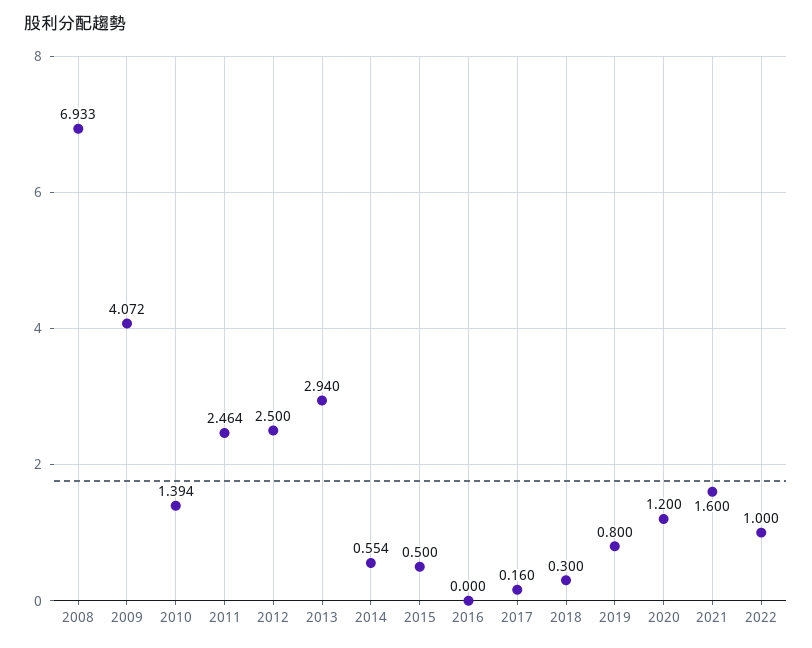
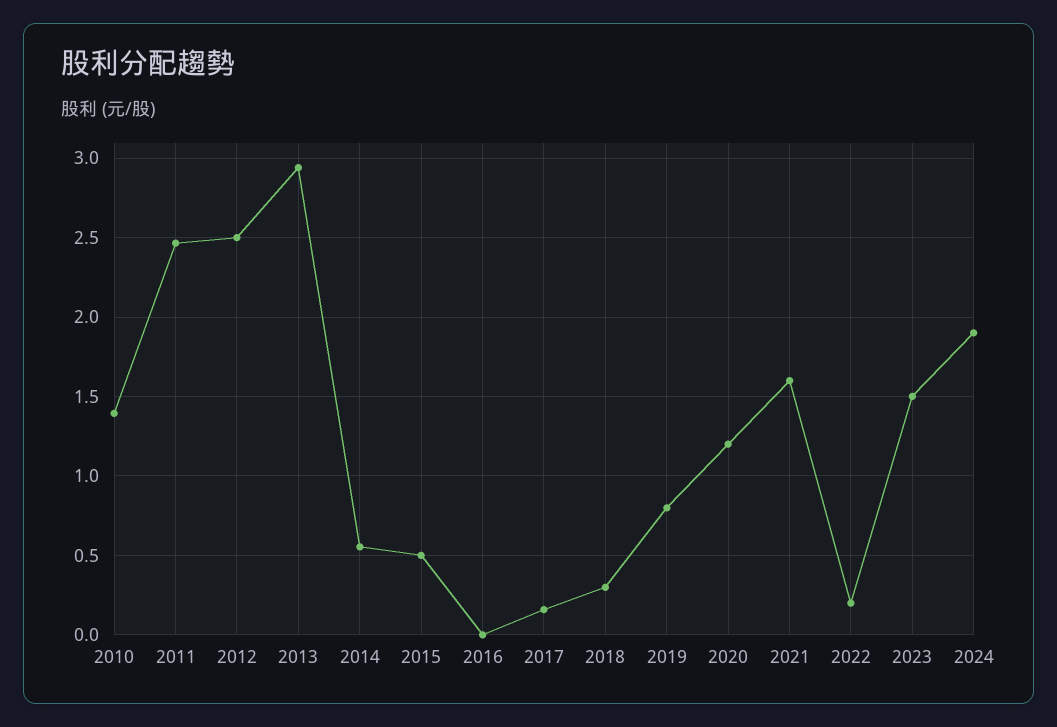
2008: 6.933 -> none
2009: 4.072 -> none
2022: 1 -> 0.2
2023: none -> 1.5
2024: none -> 1.9

